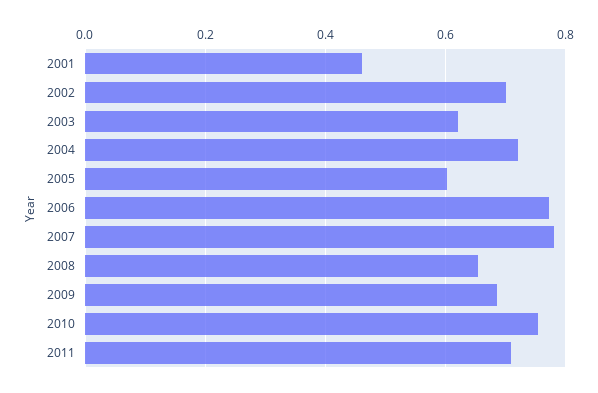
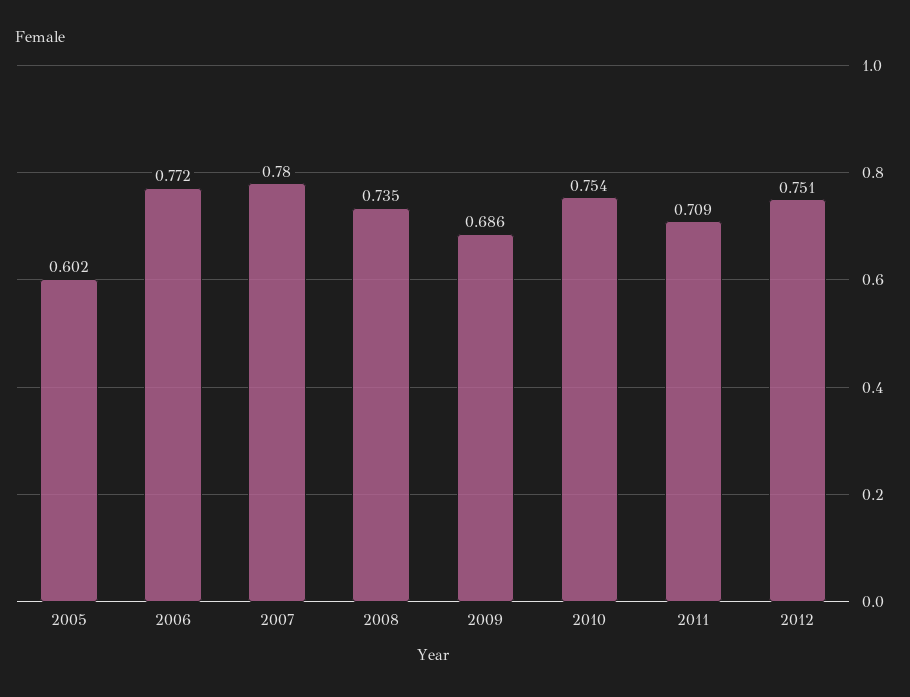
2001: 0.46 -> none
2002: 0.7 -> none
2003: 0.62 -> none
2004: 0.72 -> none
2008: 0.66 -> 0.735
2012: none -> 0.751

